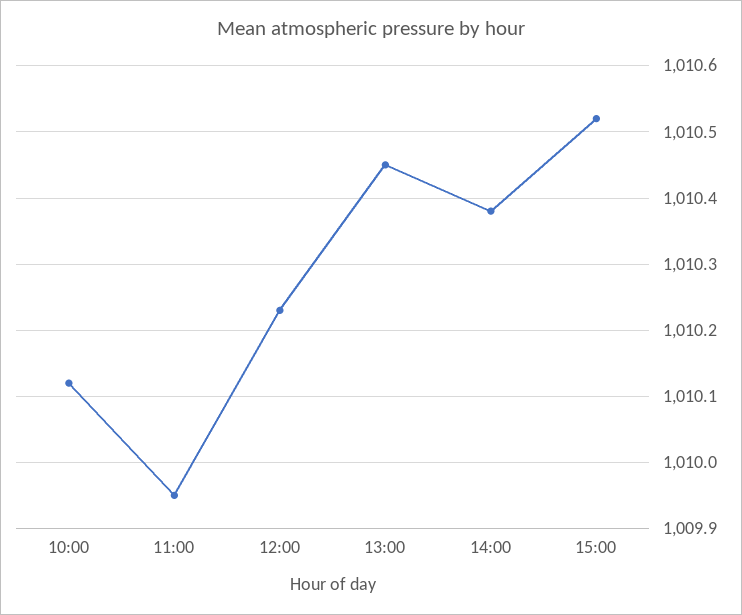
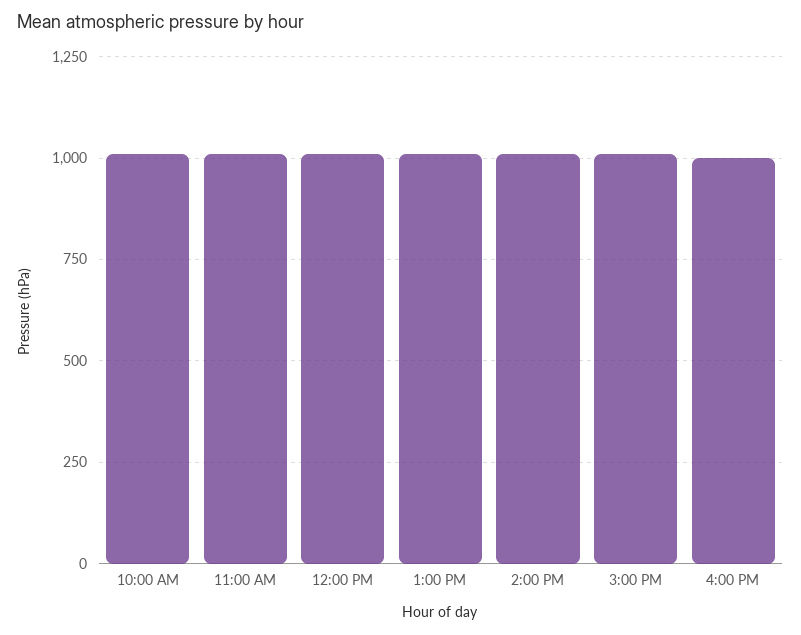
4:00 PM: none -> 1000

